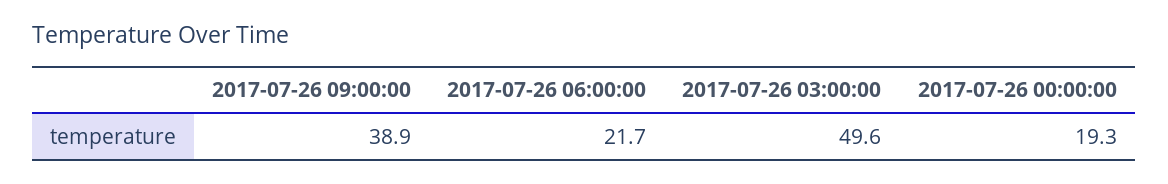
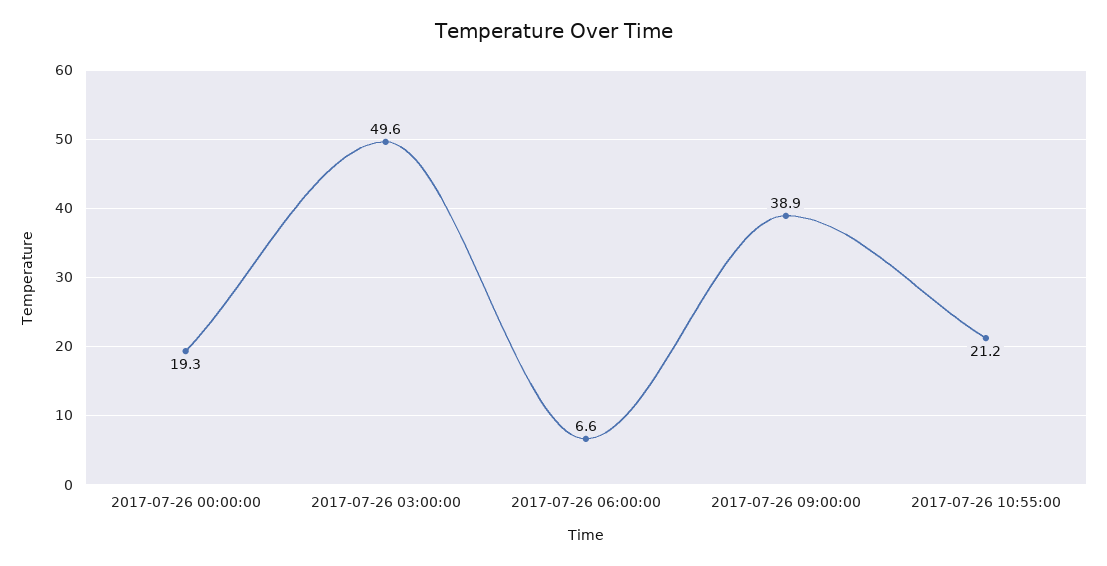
2017-07-26 06:00:00: 21.7 -> 6.6
2017-07-26 10:55:00: none -> 21.2

